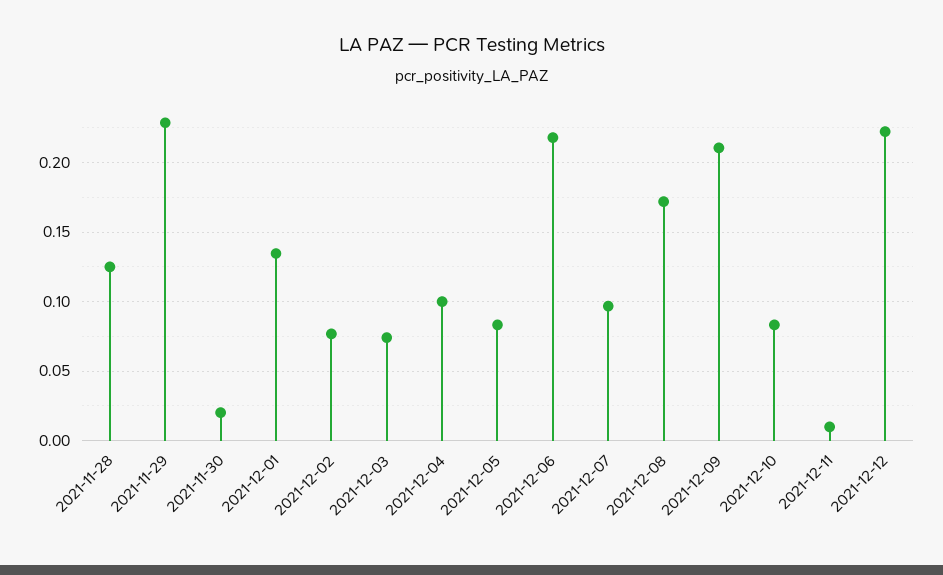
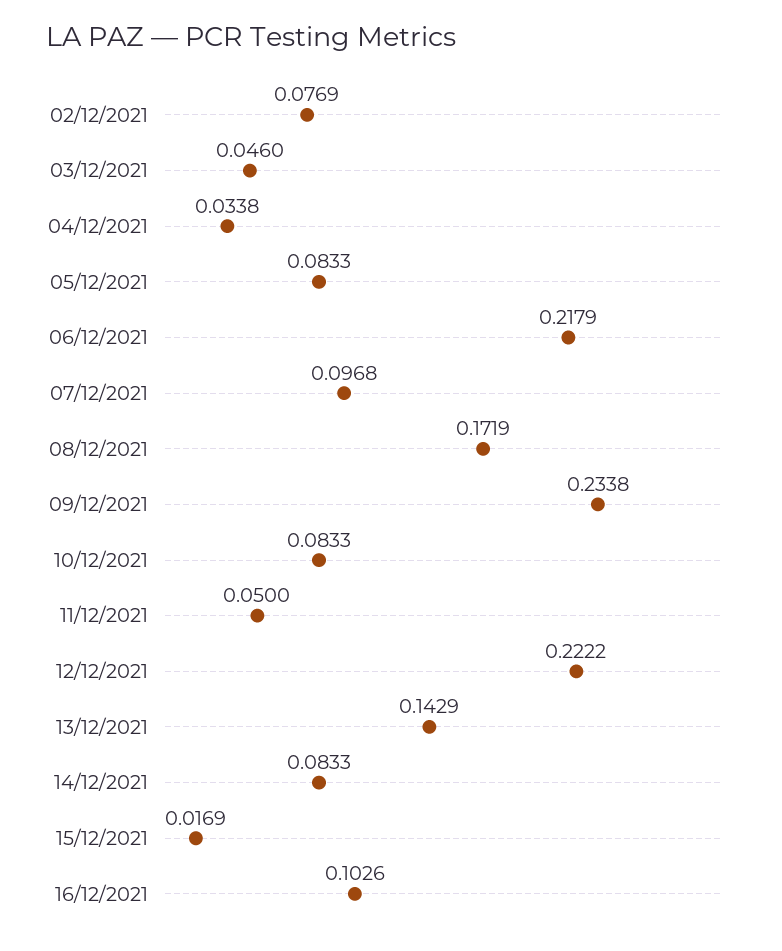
2021-11-28: 0.125 -> none
2021-11-29: 0.23 -> none
2021-11-30: 0.02 -> none
2021-12-01: 0.135 -> none
2021-12-03: 0.075 -> 0.046
2021-12-04: 0.1 -> 0.0338
2021-12-09: 0.21 -> 0.2338
2021-12-11: 0.01 -> 0.05
13/12/2021: none -> 0.1429
14/12/2021: none -> 0.0833
15/12/2021: none -> 0.0169
16/12/2021: none -> 0.1026

